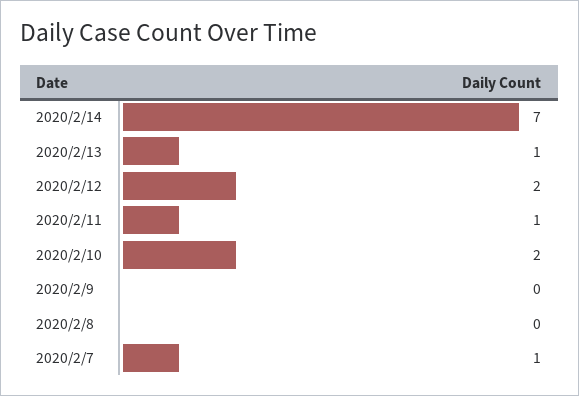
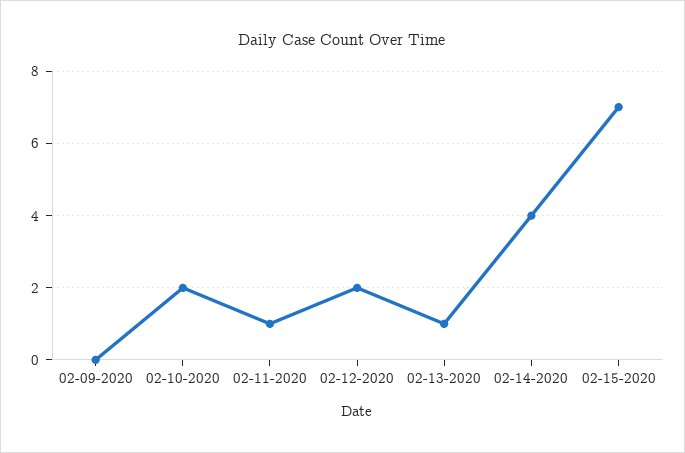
2020/2/14: 7 -> 4
2020/2/8: 0 -> none
2020/2/7: 1 -> none
02-15-2020: none -> 7

